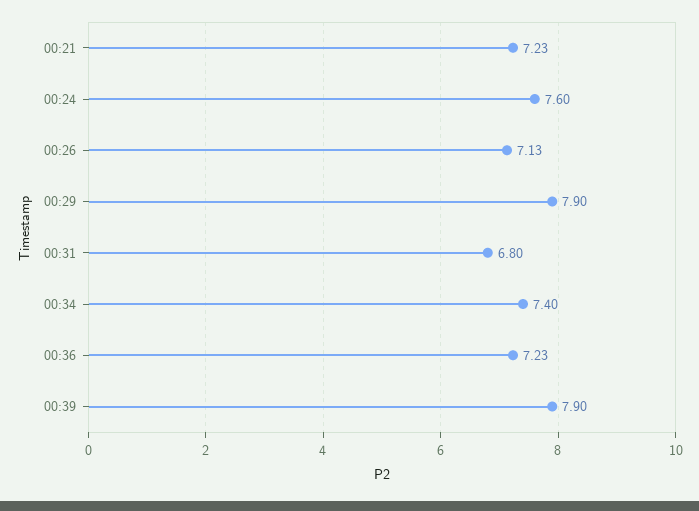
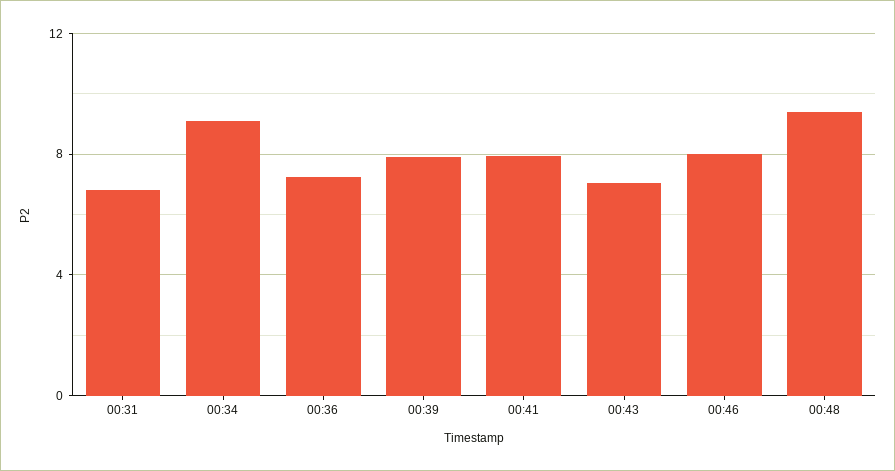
00:21: 7.23 -> none
00:24: 7.6 -> none
00:26: 7.13 -> none
00:29: 7.9 -> none
00:34: 7.4 -> 9
00:41: none -> 8
00:43: none -> 7
00:46: none -> 8
00:48: none -> 9.5

